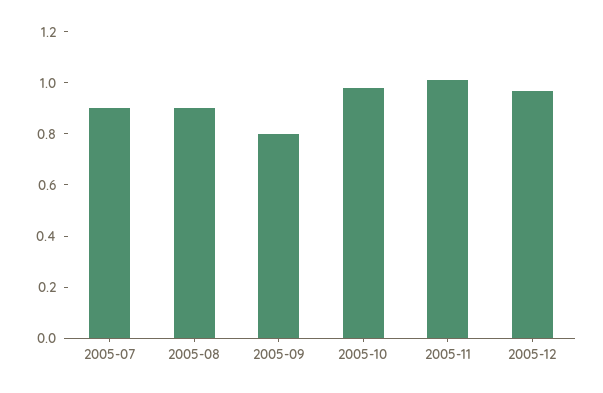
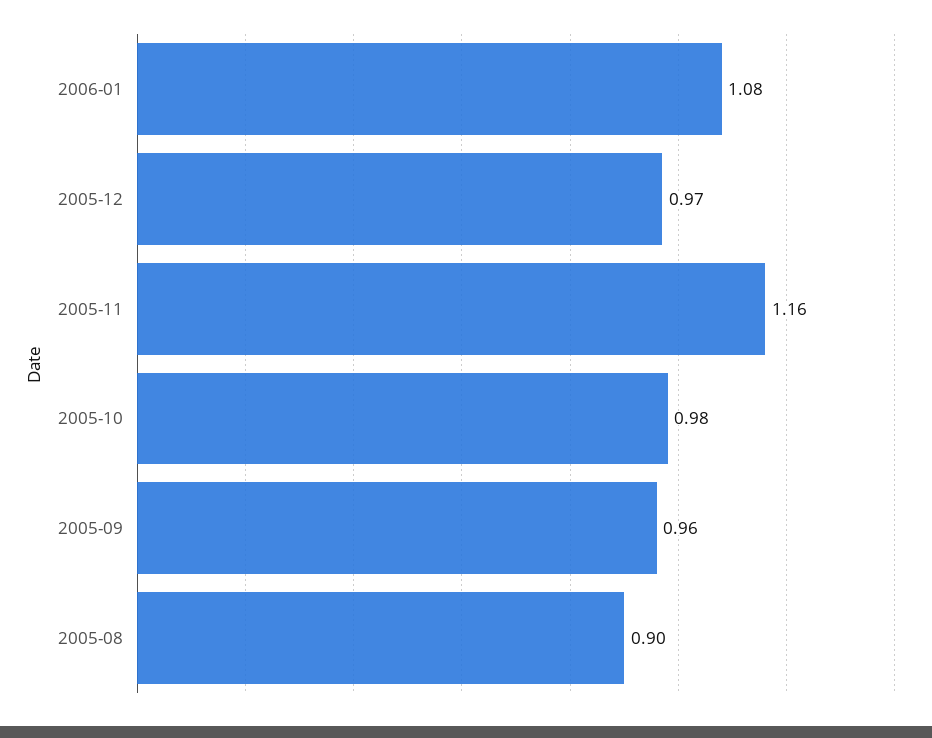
2005-07: 0.9 -> none
2005-09: 0.8 -> 0.96
2005-11: 1 -> 1.16
2006-01: none -> 1.08

